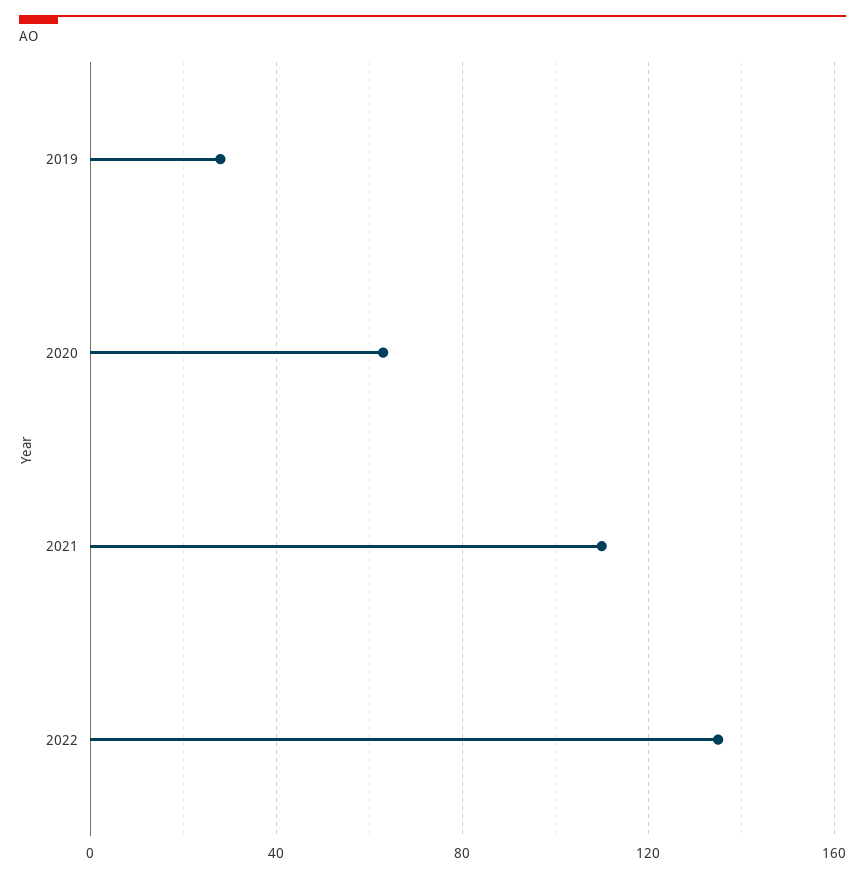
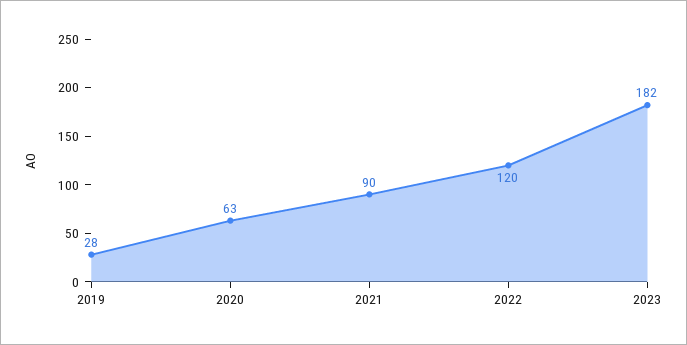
2021: 110 -> 90
2022: 135 -> 120
2023: none -> 182

